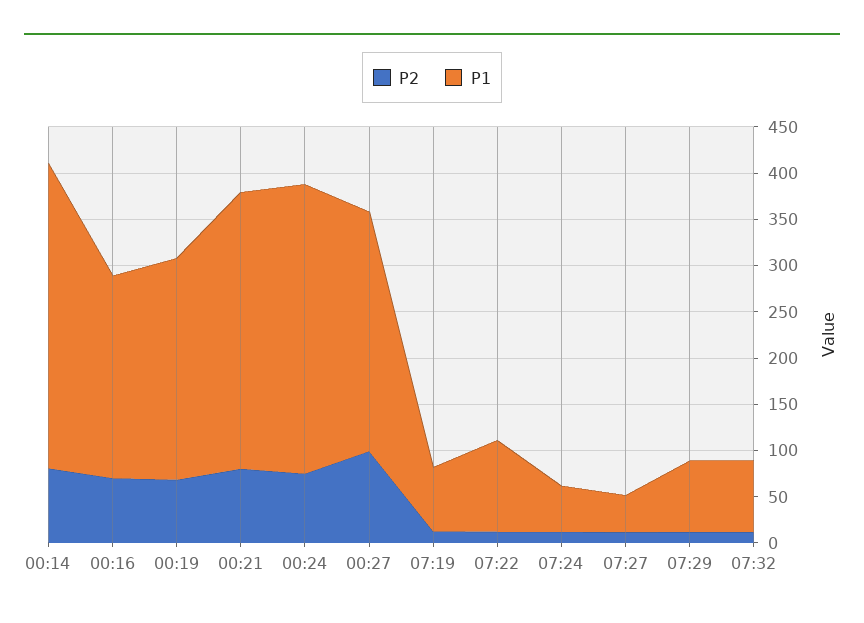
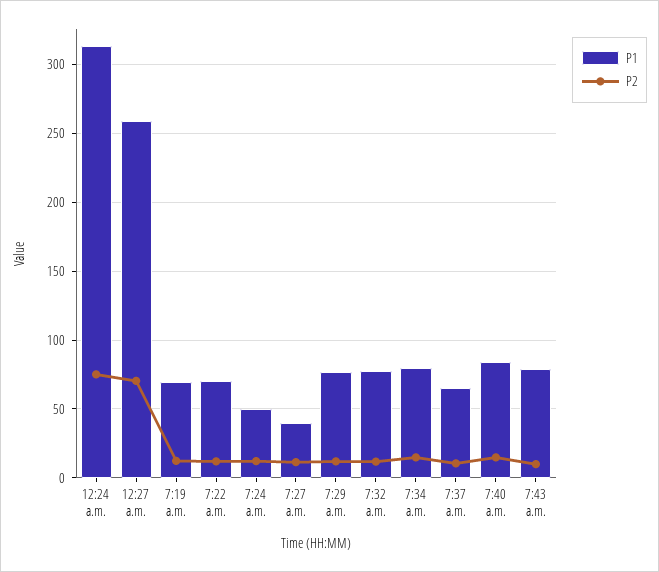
P2, 00:14: 80 -> none
P1, 00:14: 330 -> none
P2, 00:16: 70 -> none
P1, 00:16: 220 -> none
P2, 00:19: 70 -> none
P1, 00:19: 240 -> none
P2, 00:21: 80 -> none
P1, 00:21: 300 -> none
P2, 00:27: 100 -> 70
P1, 07:22: 100 -> 70
P1, 7:34 a.m.: none -> 80
P2, 7:34 a.m.: none -> 15
P1, 7:37 a.m.: none -> 65
P2, 7:37 a.m.: none -> 10
P1, 7:40 a.m.: none -> 85
P2, 7:40 a.m.: none -> 15
P1, 7:43 a.m.: none -> 80
P2, 7:43 a.m.: none -> 10

